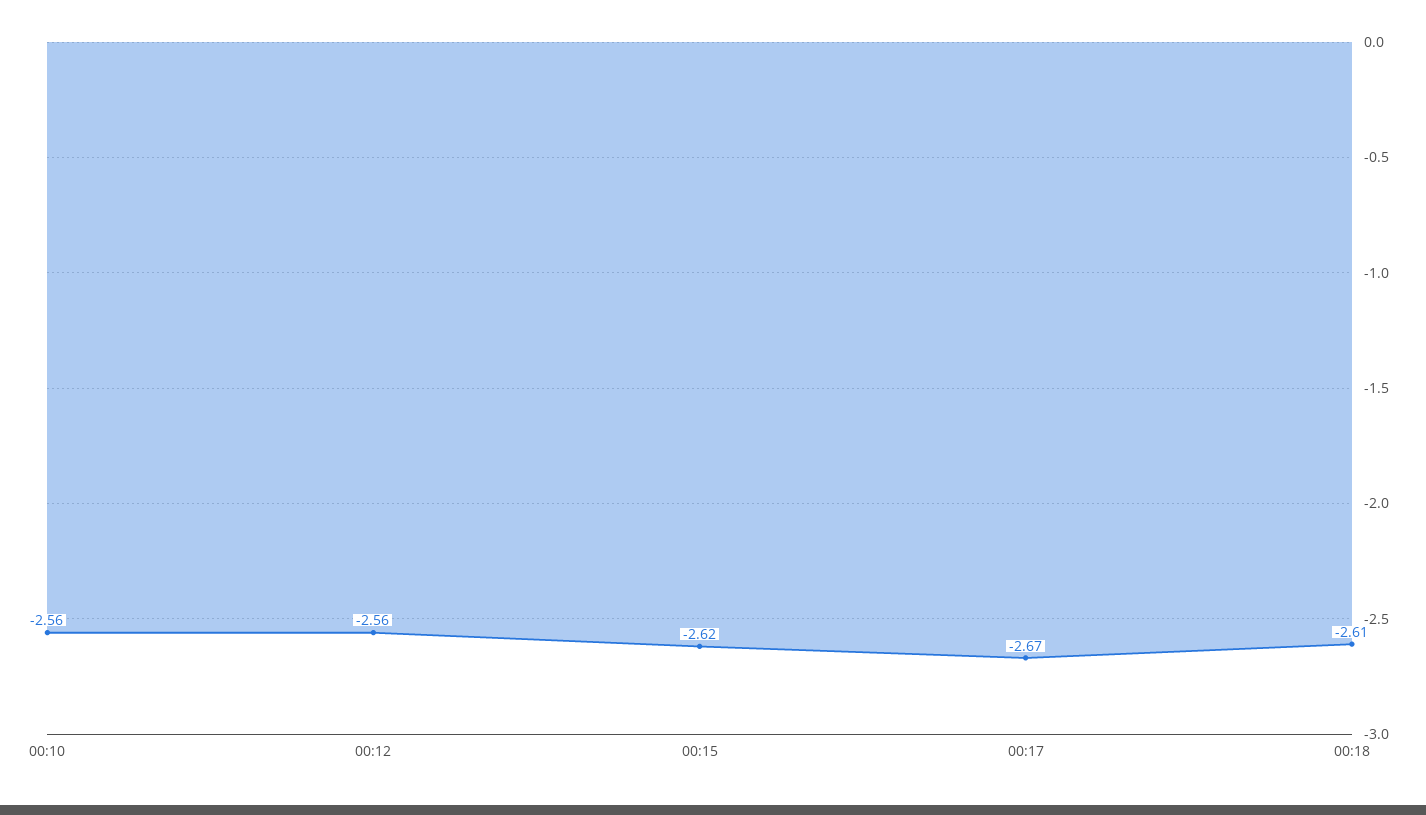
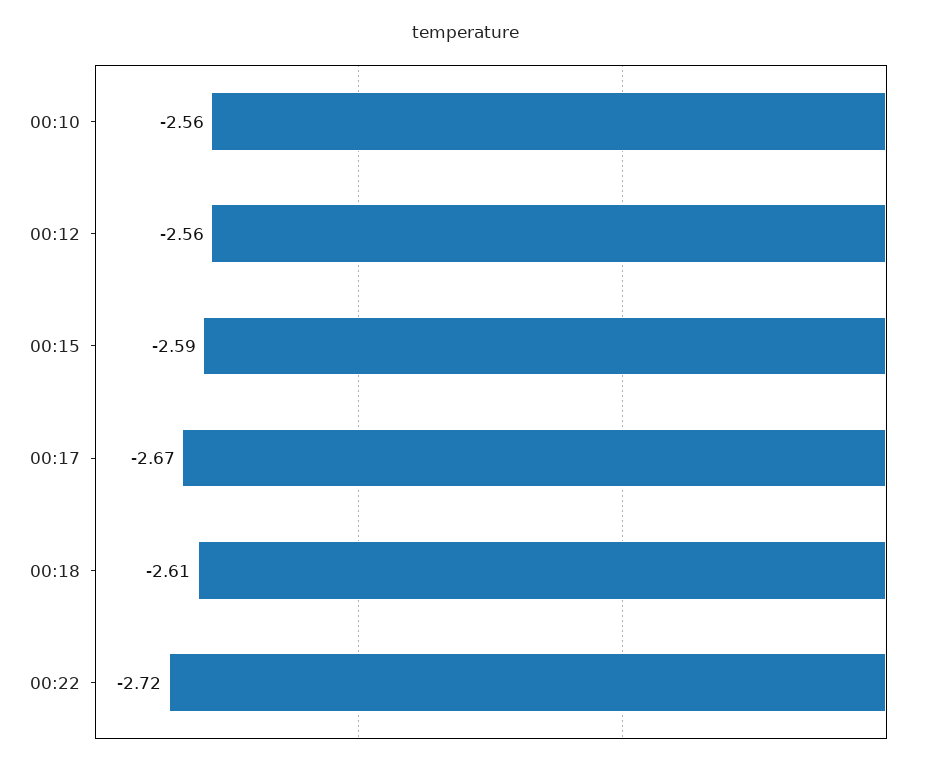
00:15: -2.62 -> -2.59
00:22: none -> -2.72

